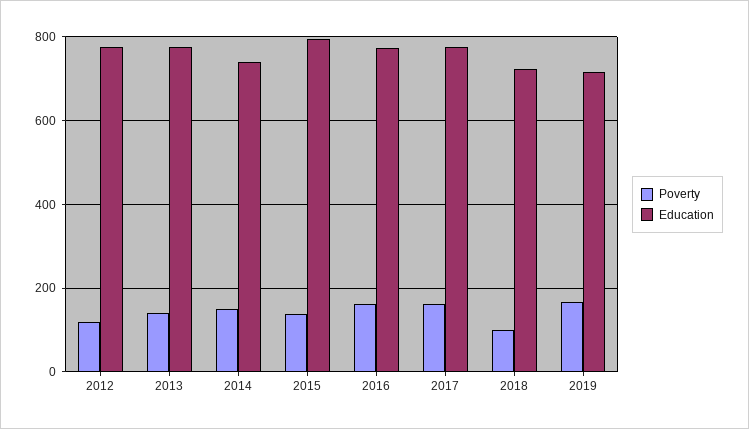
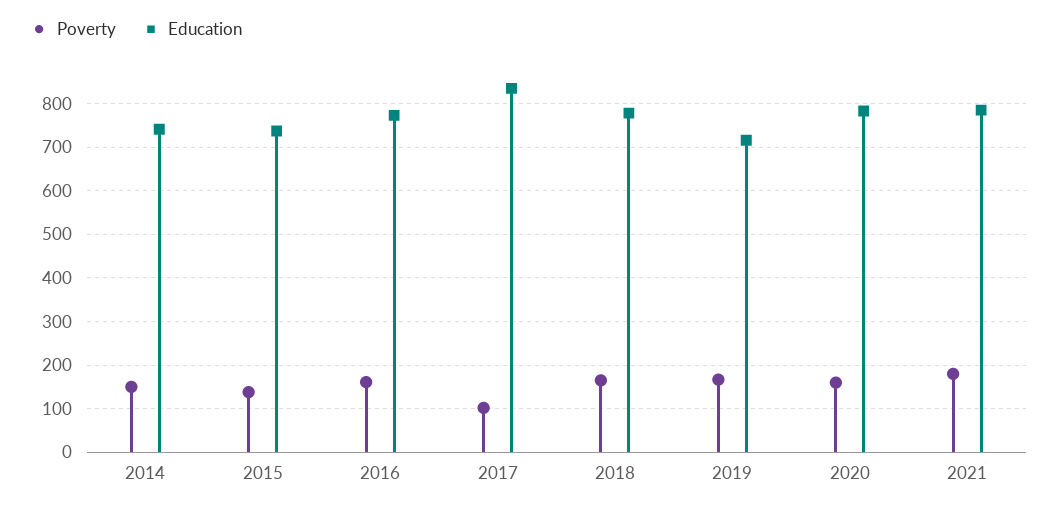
Poverty, 2012: 120 -> none
Education, 2012: 780 -> none
Poverty, 2013: 140 -> none
Education, 2013: 780 -> none
Education, 2015: 800 -> 740
Poverty, 2017: 160 -> 100
Education, 2017: 780 -> 840
Poverty, 2018: 100 -> 160
Education, 2018: 720 -> 780
Poverty, 2020: none -> 160
Education, 2020: none -> 780
Poverty, 2021: none -> 180
Education, 2021: none -> 780

